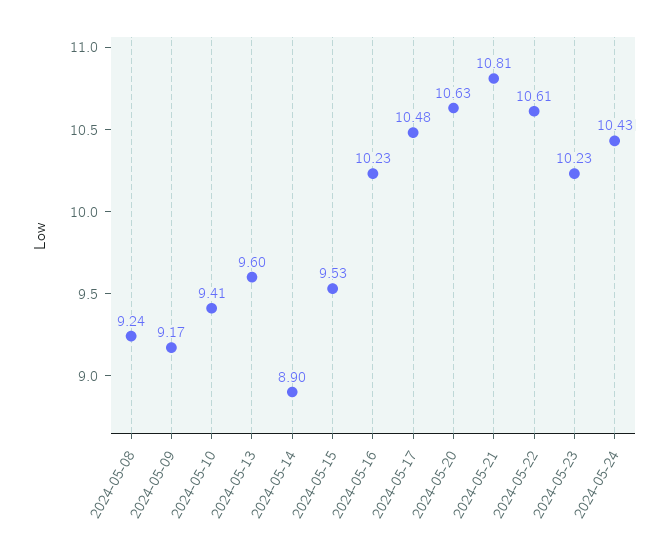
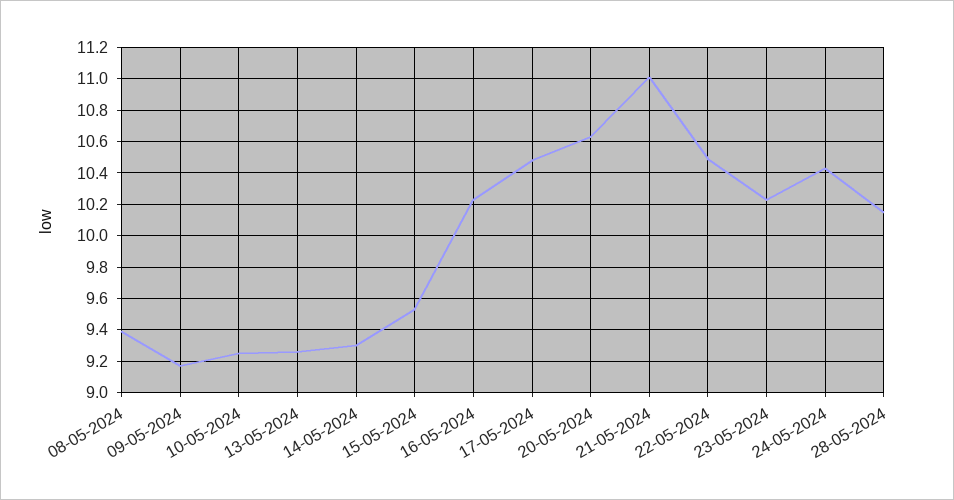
2024-05-08: 9.24 -> 9.4
2024-05-10: 9.41 -> 9.25
2024-05-13: 9.6 -> 9.25
2024-05-14: 8.9 -> 9.3
2024-05-21: 10.81 -> 11
2024-05-22: 10.61 -> 10.5
28-05-2024: none -> 10.15

